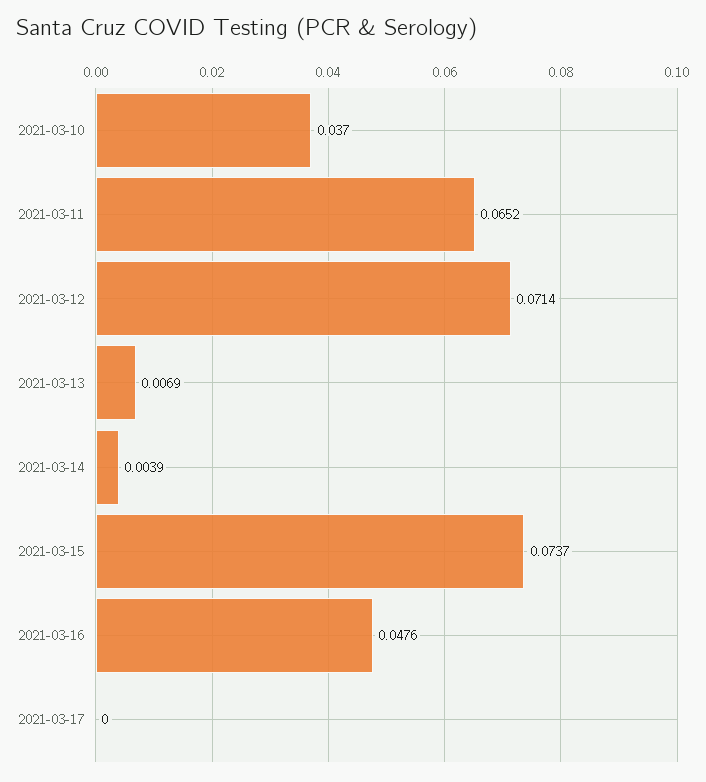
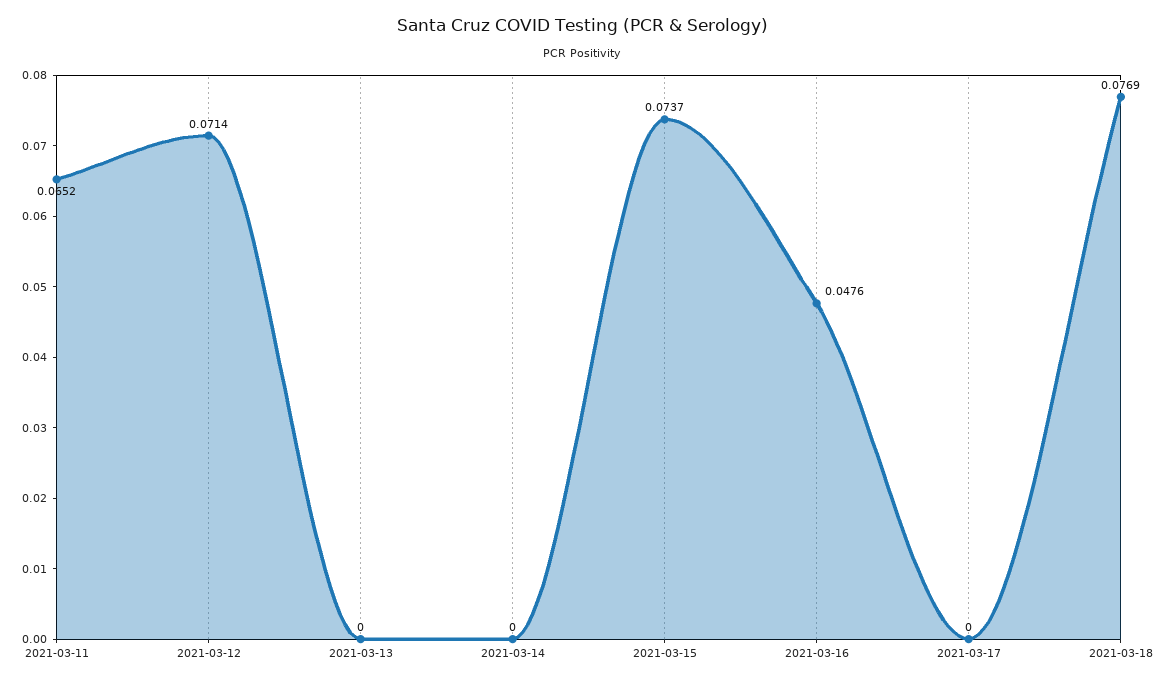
2021-03-10: 0.037 -> none
2021-03-13: 0.0069 -> 0
2021-03-14: 0.0039 -> 0
2021-03-18: none -> 0.0769

